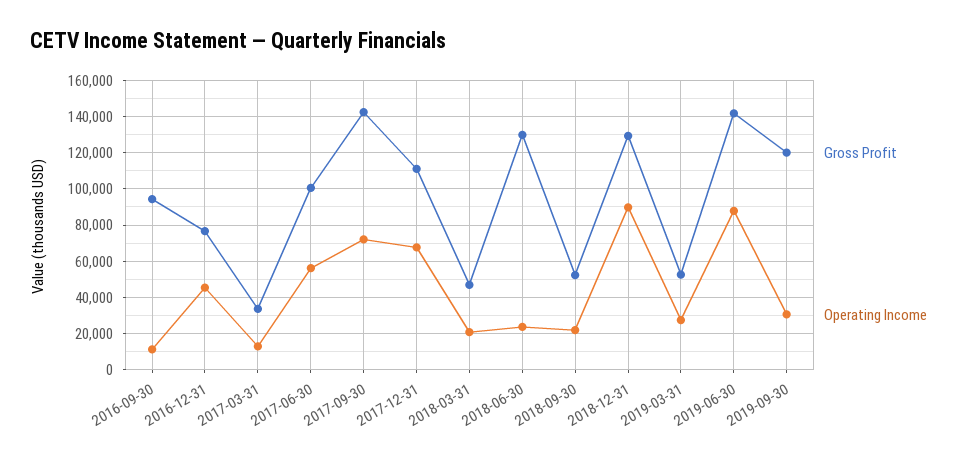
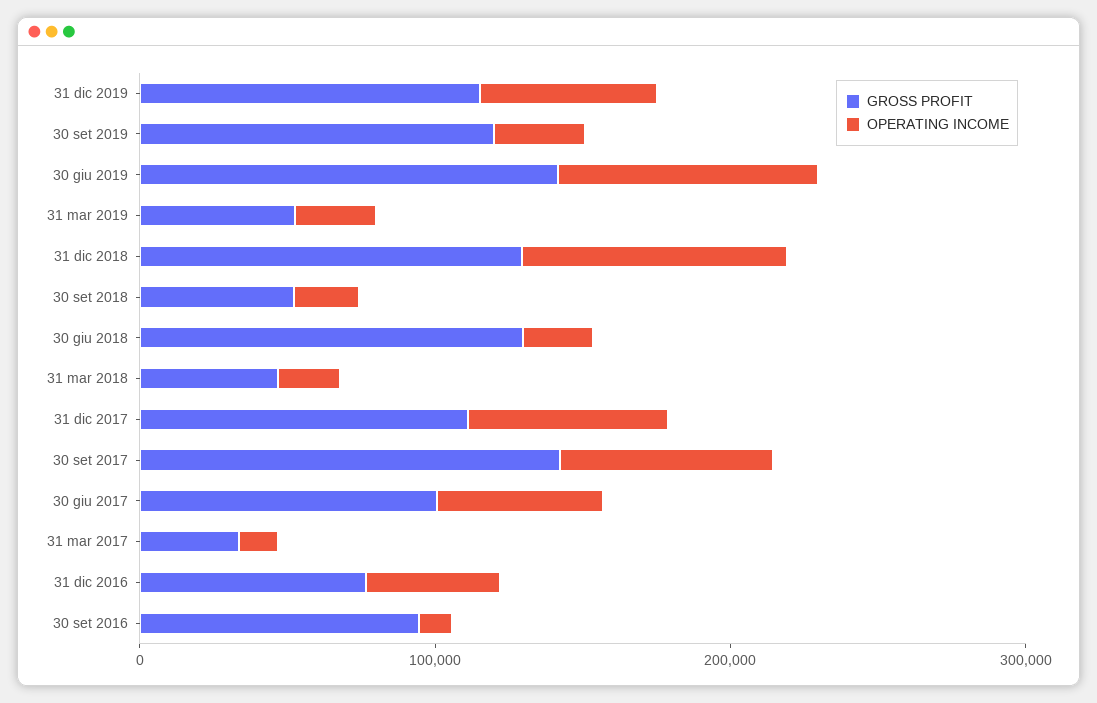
Gross Profit, 31 dic 2019: none -> 120000
Operating Income, 31 dic 2019: none -> 60000

